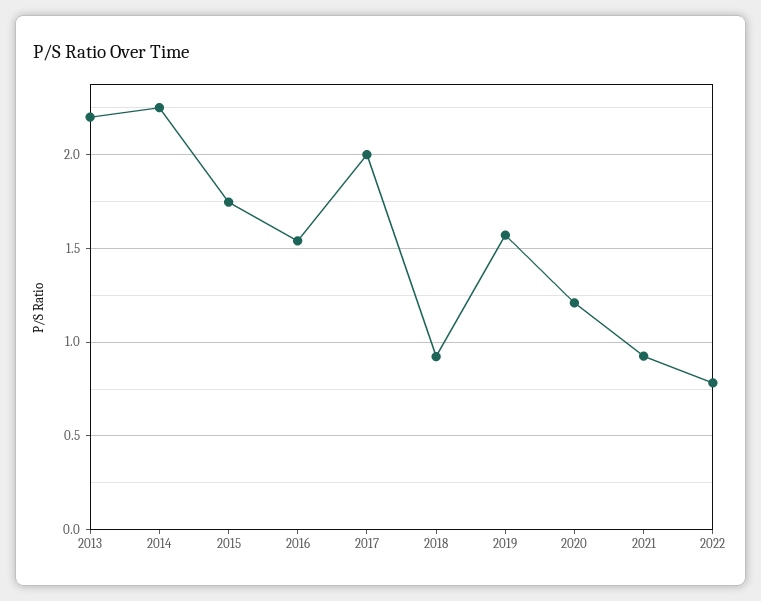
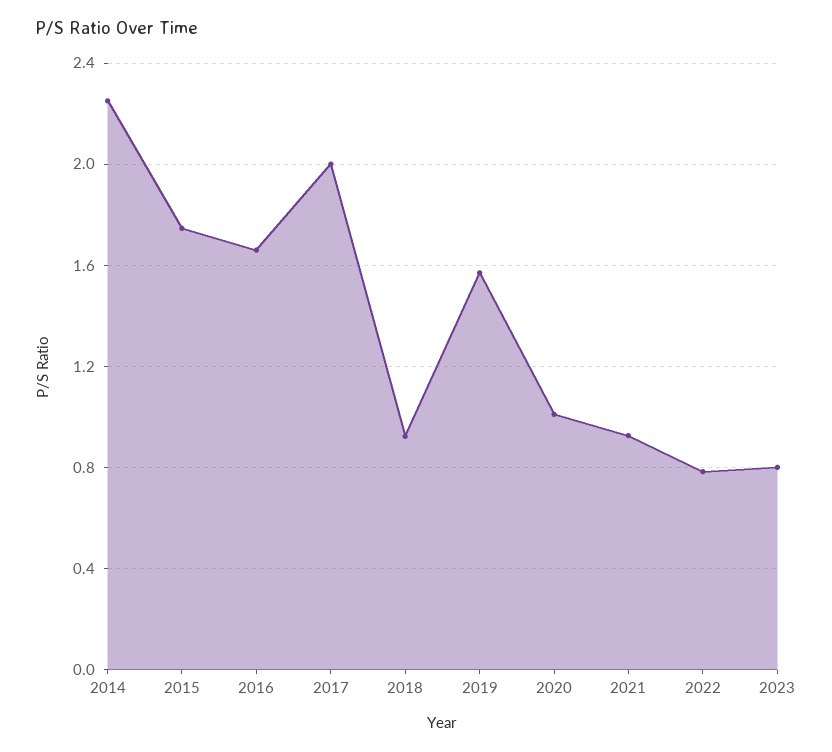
2013: 2.2 -> none
2016: 1.55 -> 1.65
2020: 1.2 -> 1
2023: none -> 0.8

